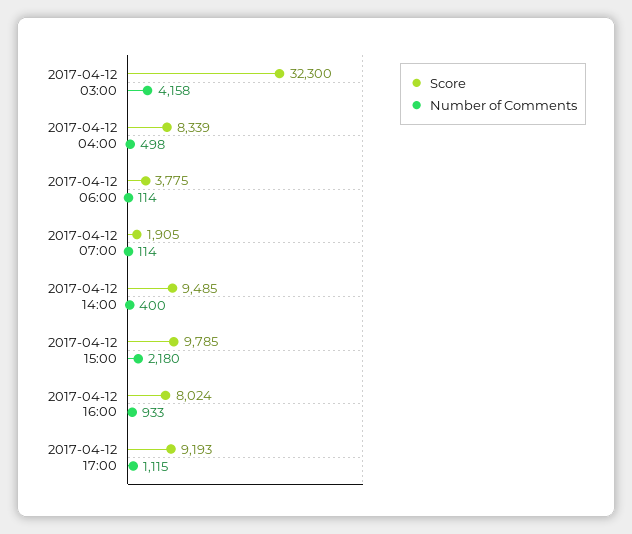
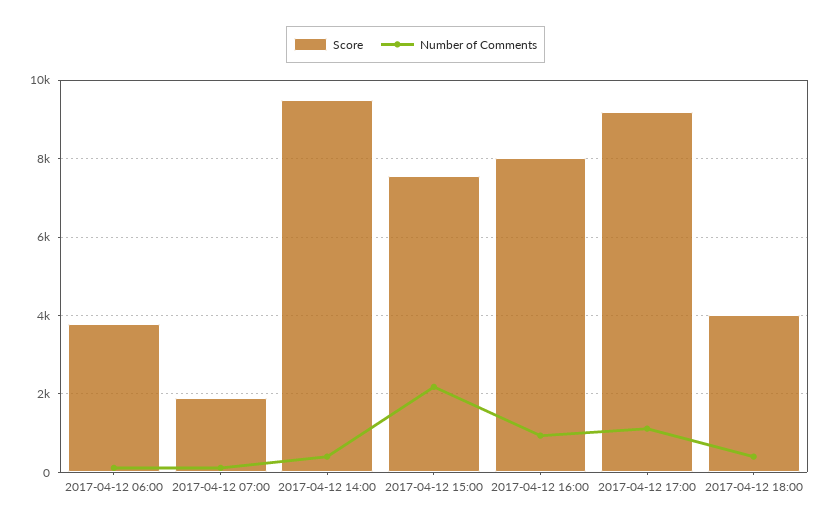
Score, 2017-04-12 03:00: 32300 -> none
Number of Comments, 2017-04-12 03:00: 4158 -> none
Score, 2017-04-12 04:00: 8339 -> none
Number of Comments, 2017-04-12 04:00: 498 -> none
Score, 2017-04-12 15:00: 9785 -> 7600
Score, 2017-04-12 18:00: none -> 4000
Number of Comments, 2017-04-12 18:00: none -> 400

